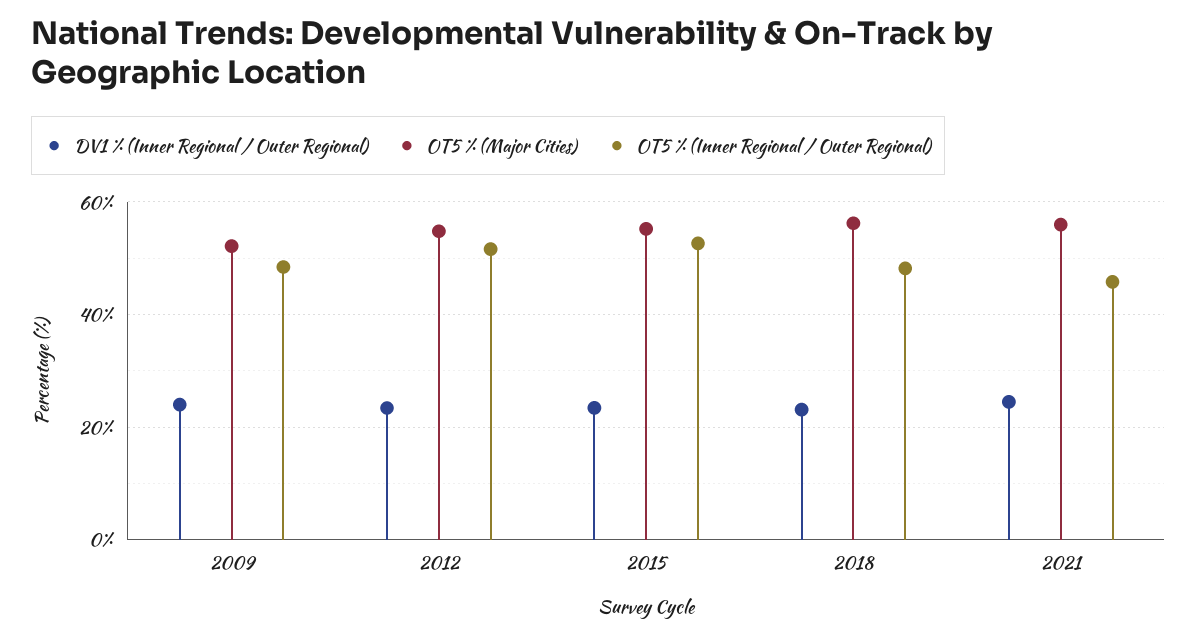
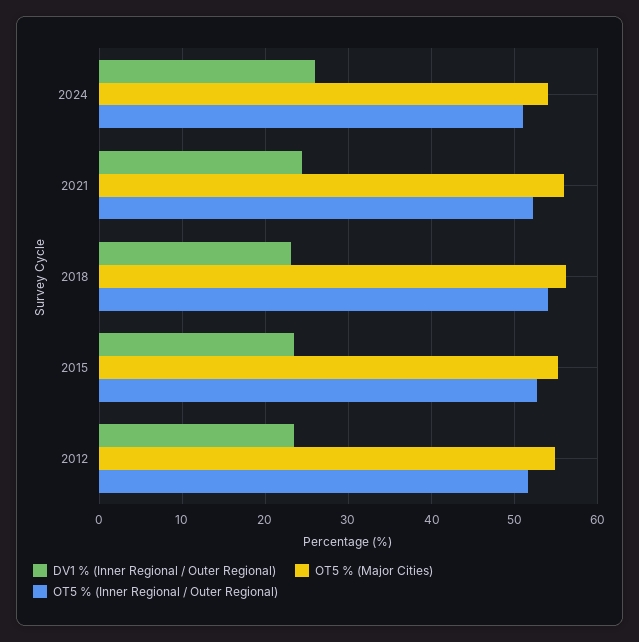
DV1 % (Inner Regional / Outer Regional), 2009: 24 -> none
OT5 % (Major Cities), 2009: 52 -> none
OT5 % (Inner Regional / Outer Regional), 2009: 48 -> none
OT5 % (Inner Regional / Outer Regional), 2018: 48 -> 54
OT5 % (Inner Regional / Outer Regional), 2021: 46 -> 52
DV1 % (Inner Regional / Outer Regional), 2024: none -> 26
OT5 % (Major Cities), 2024: none -> 54
OT5 % (Inner Regional / Outer Regional), 2024: none -> 51

